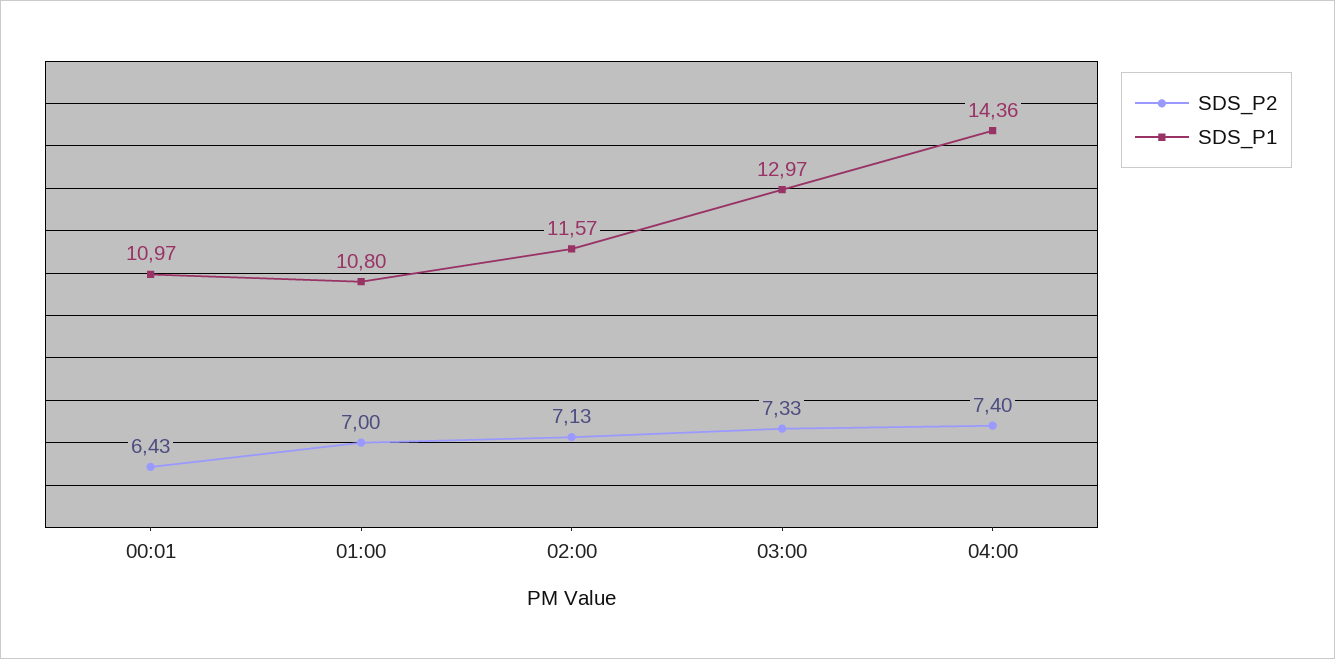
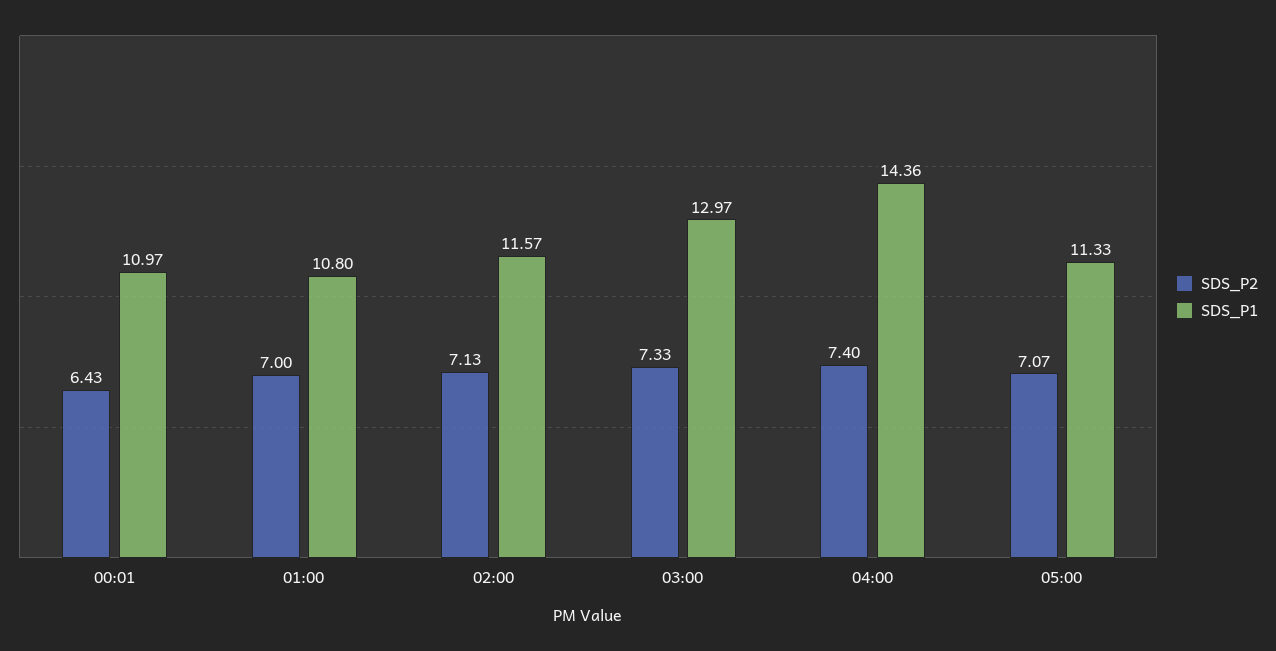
SDS_P2, 05:00: none -> 7.07
SDS_P1, 05:00: none -> 11.33

